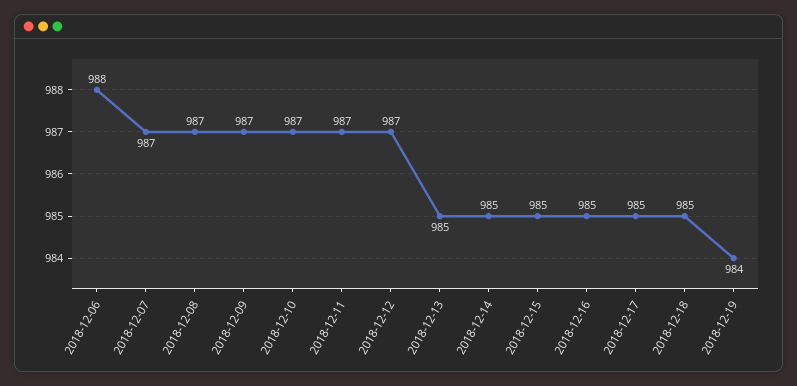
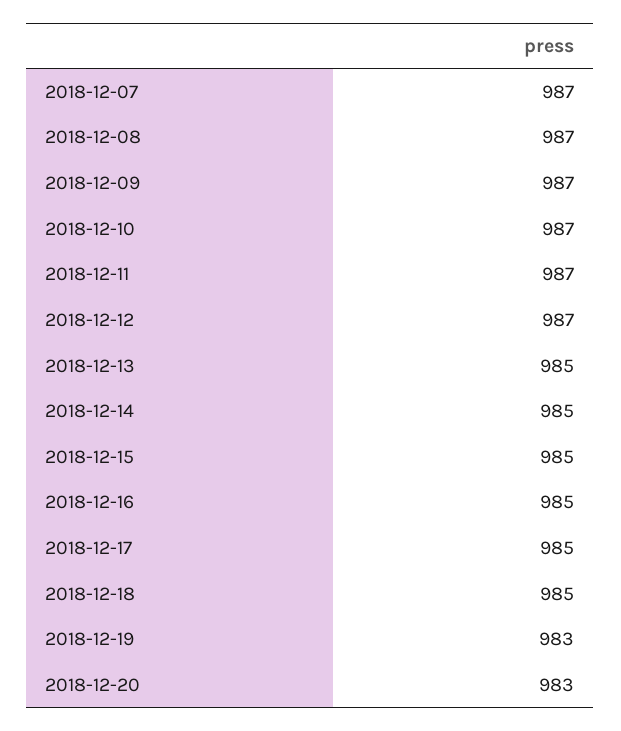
2018-12-06: 988 -> none
2018-12-19: 984 -> 983
2018-12-20: none -> 983

